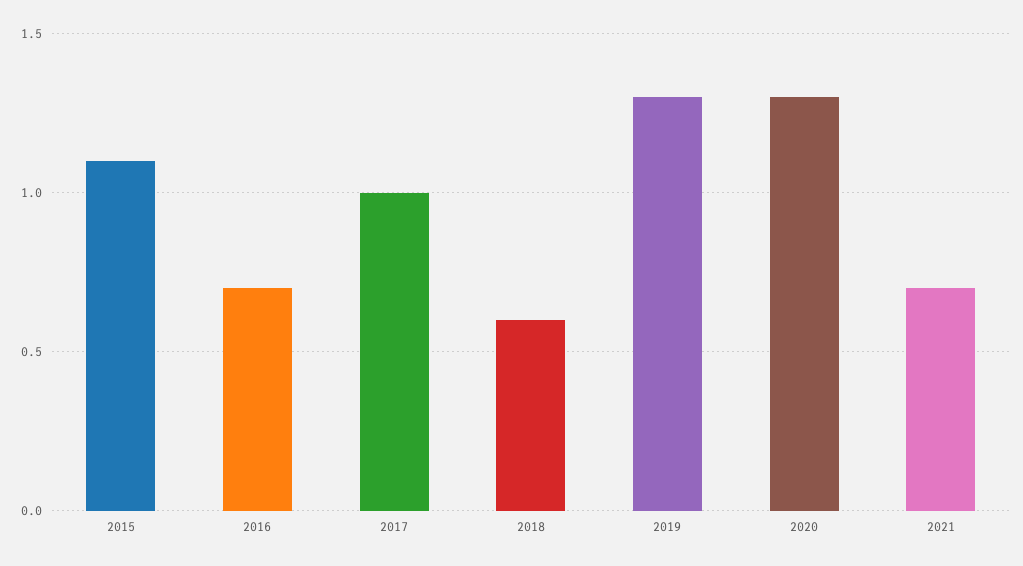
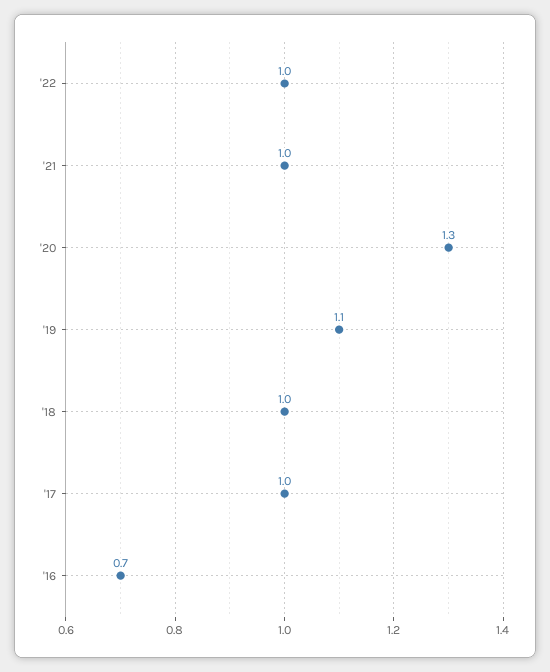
2015: 1.1 -> none
2018: 0.6 -> 1
2019: 1.3 -> 1.1
2021: 0.7 -> 1
'22: none -> 1

